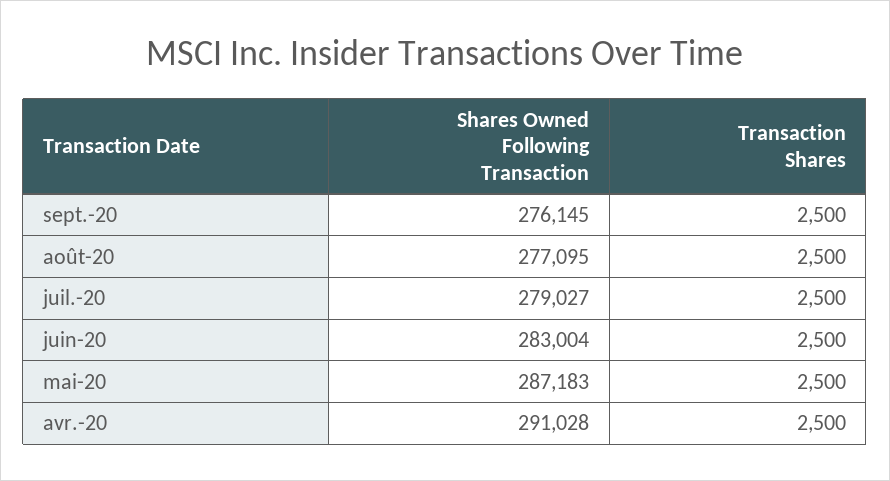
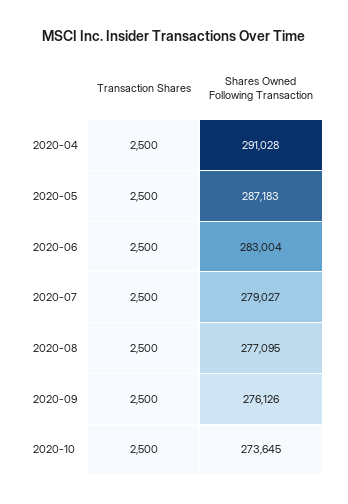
Shares Owned Following Transaction, sept.-20: 276145 -> 276126
Transaction Shares, 2020-10: none -> 2500
Shares Owned Following Transaction, 2020-10: none -> 273645

